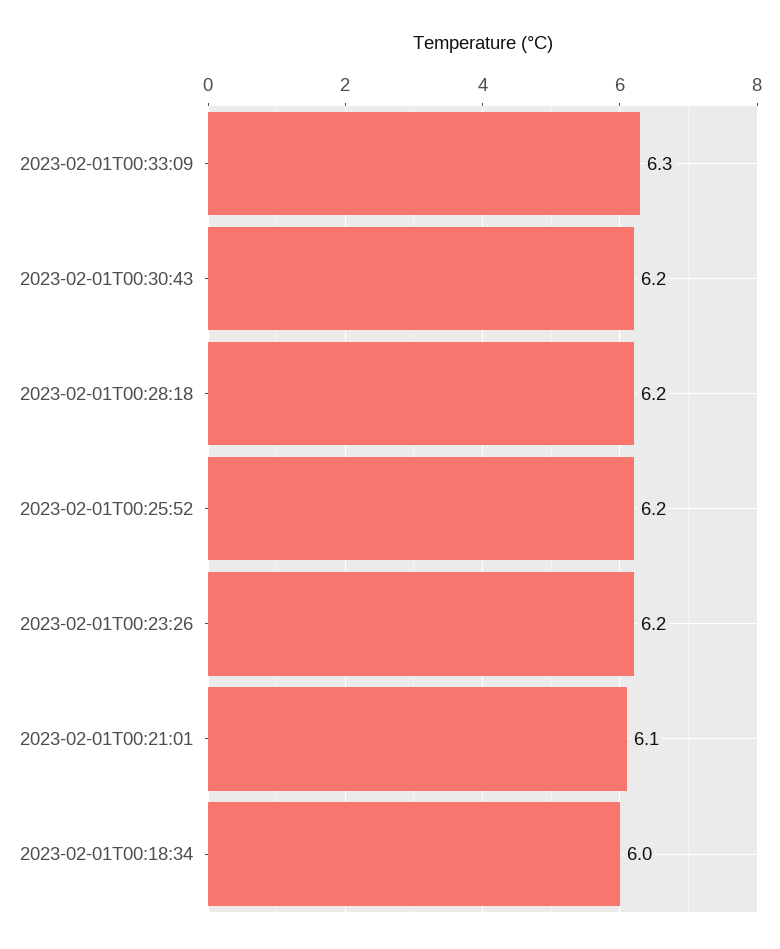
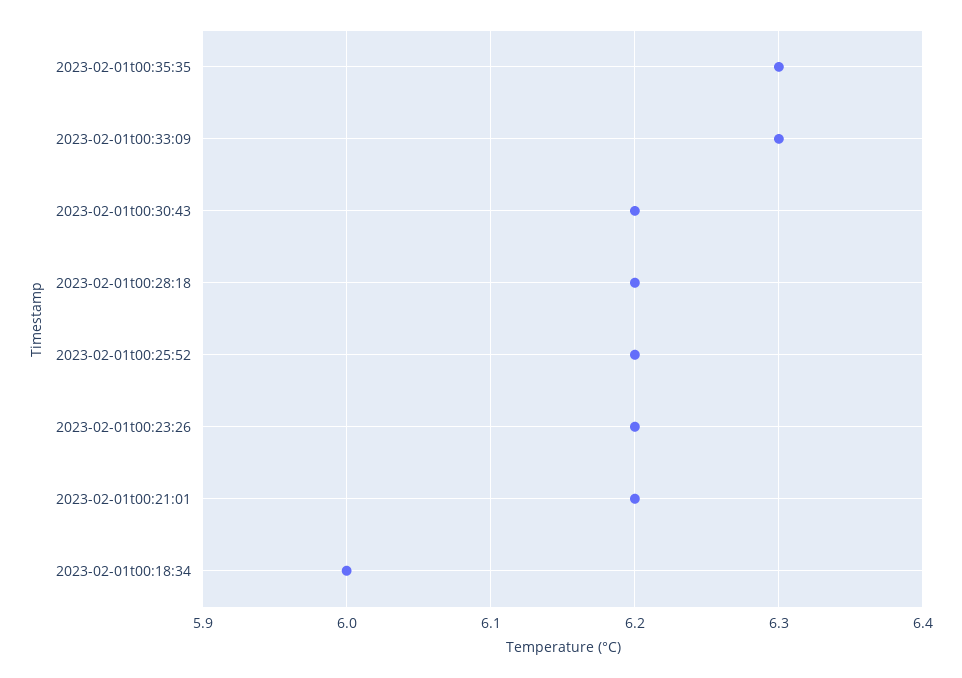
2023-02-01T00:21:01: 6.1 -> 6.2
2023-02-01t00:35:35: none -> 6.3

